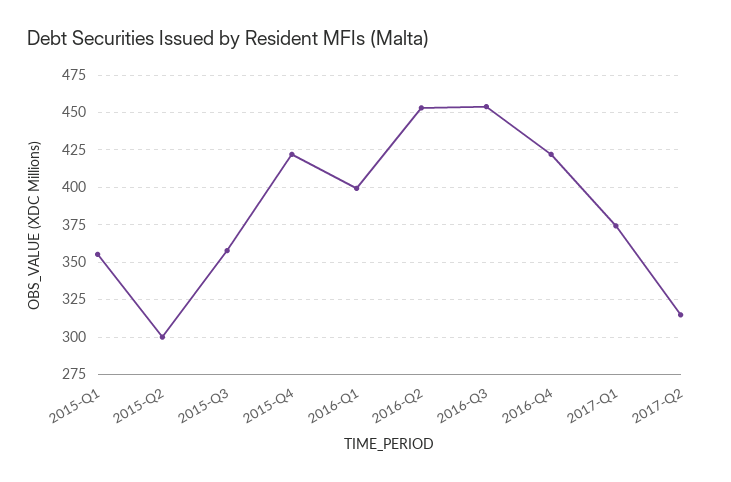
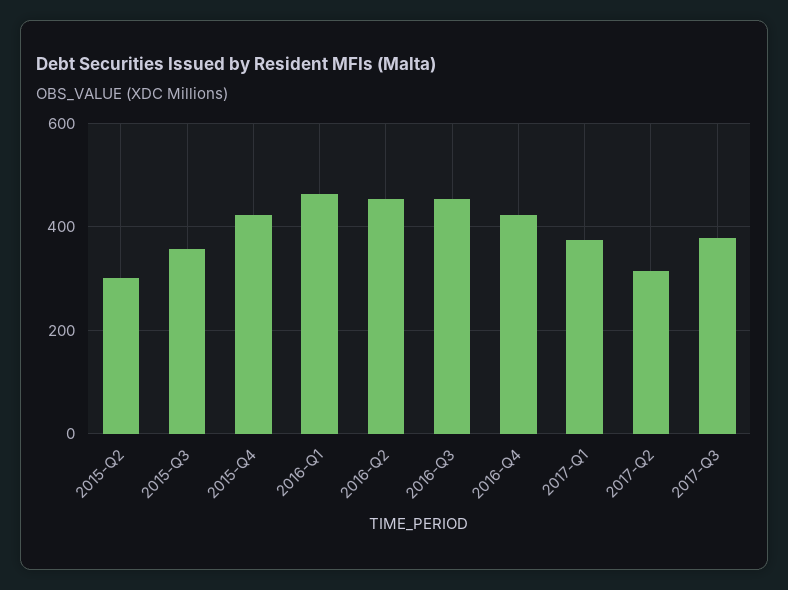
2015-Q1: 355 -> none
2016-Q1: 400 -> 460
2017-Q3: none -> 380

